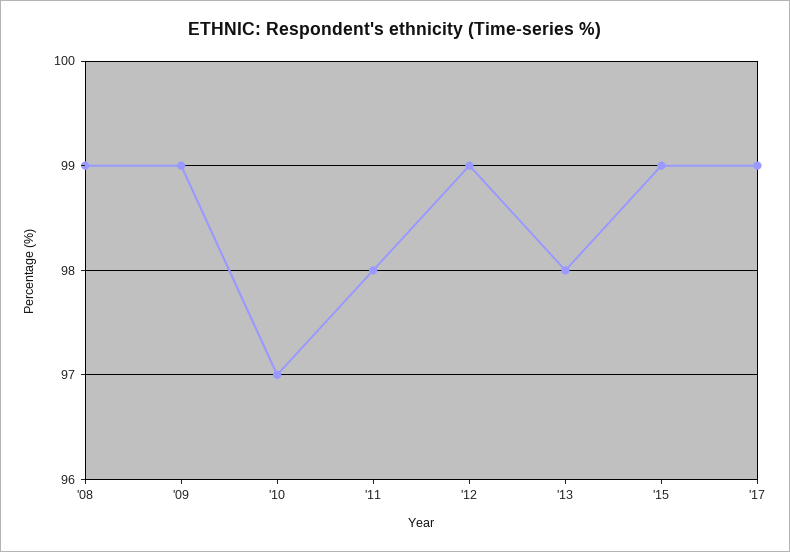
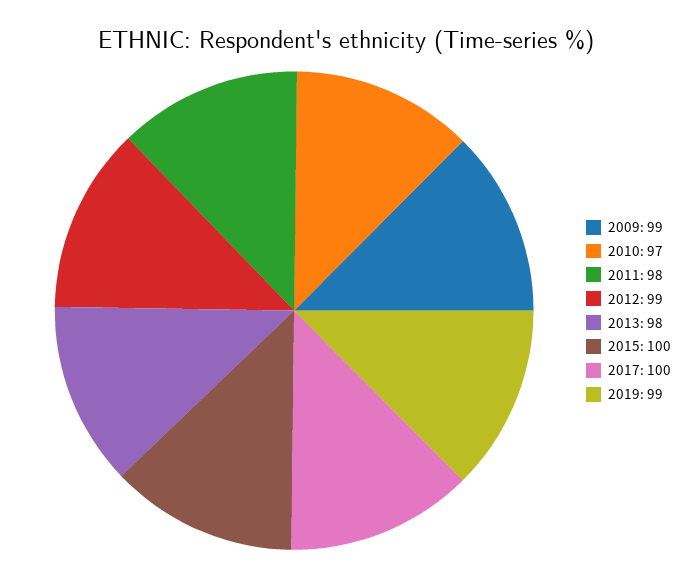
'08: 99 -> none
'15: 99 -> 100
'17: 99 -> 100
2019: none -> 99

